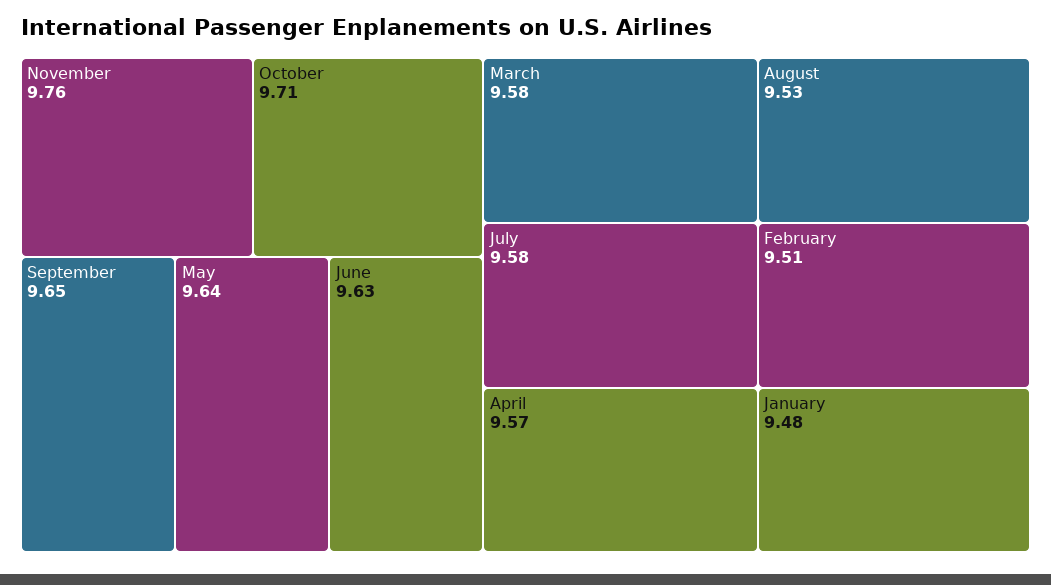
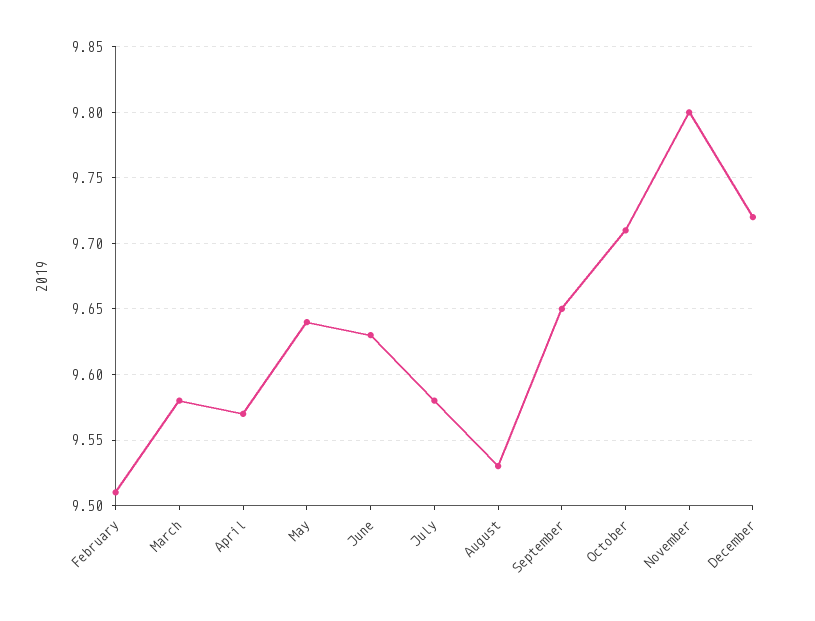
November: 9.76 -> 9.8
January: 9.48 -> none
December: none -> 9.72

